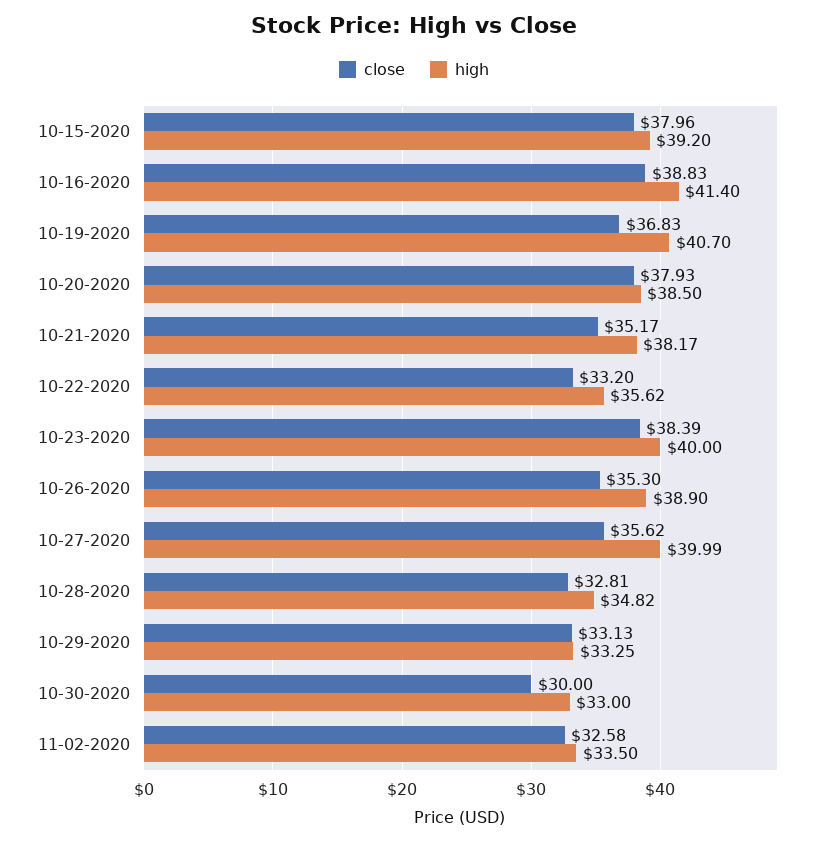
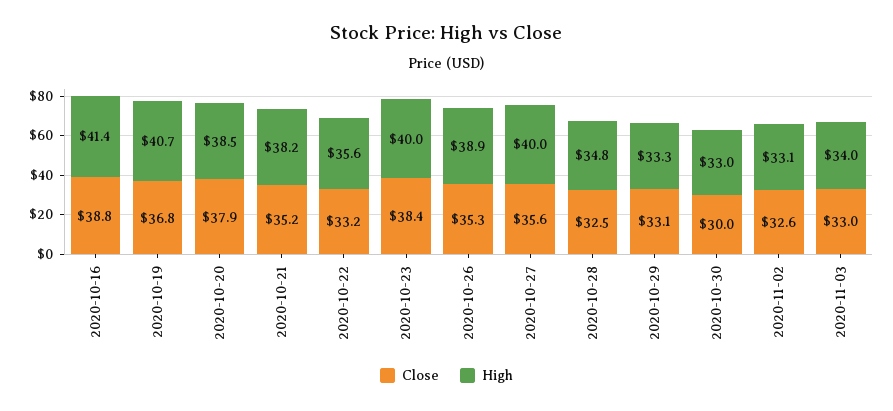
close, 10-15-2020: 37.96 -> none
high, 10-15-2020: 39.2 -> none
close, 10-28-2020: 32.81 -> 32.5
high, 11-02-2020: 33.5 -> 33.1
close, 2020-11-03: none -> 33
high, 2020-11-03: none -> 34

